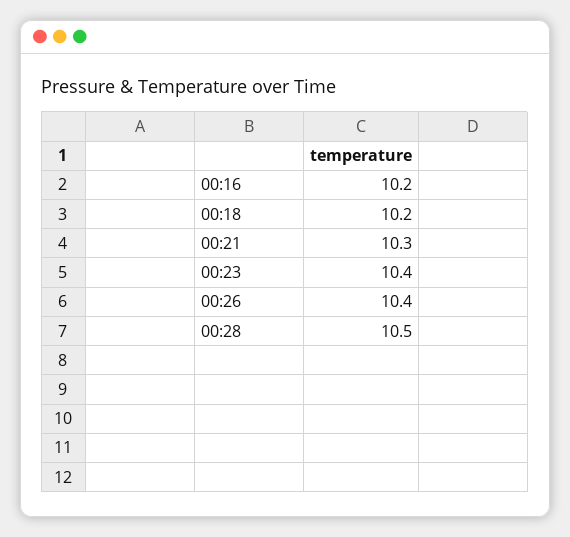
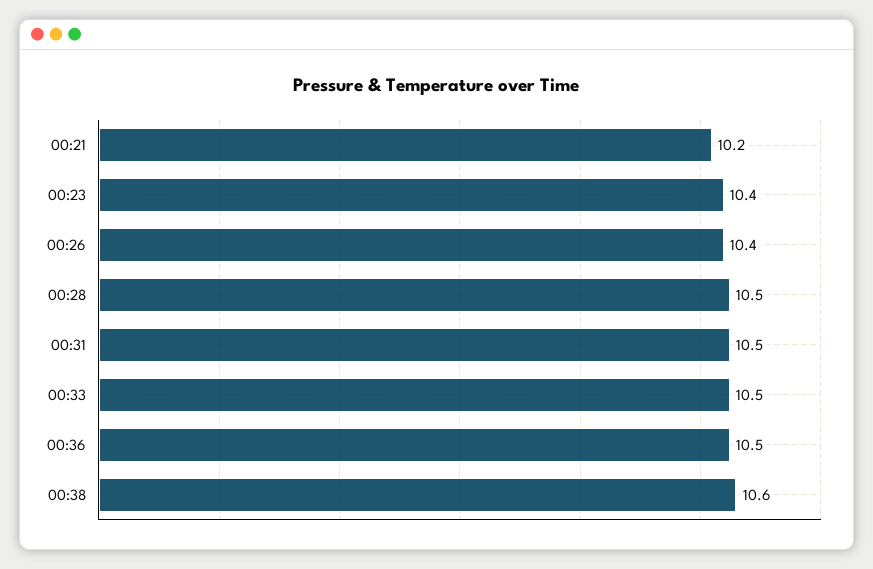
00:16: 10.2 -> none
00:18: 10.2 -> none
00:21: 10.3 -> 10.2
00:31: none -> 10.5
00:33: none -> 10.5
00:36: none -> 10.5
00:38: none -> 10.6

